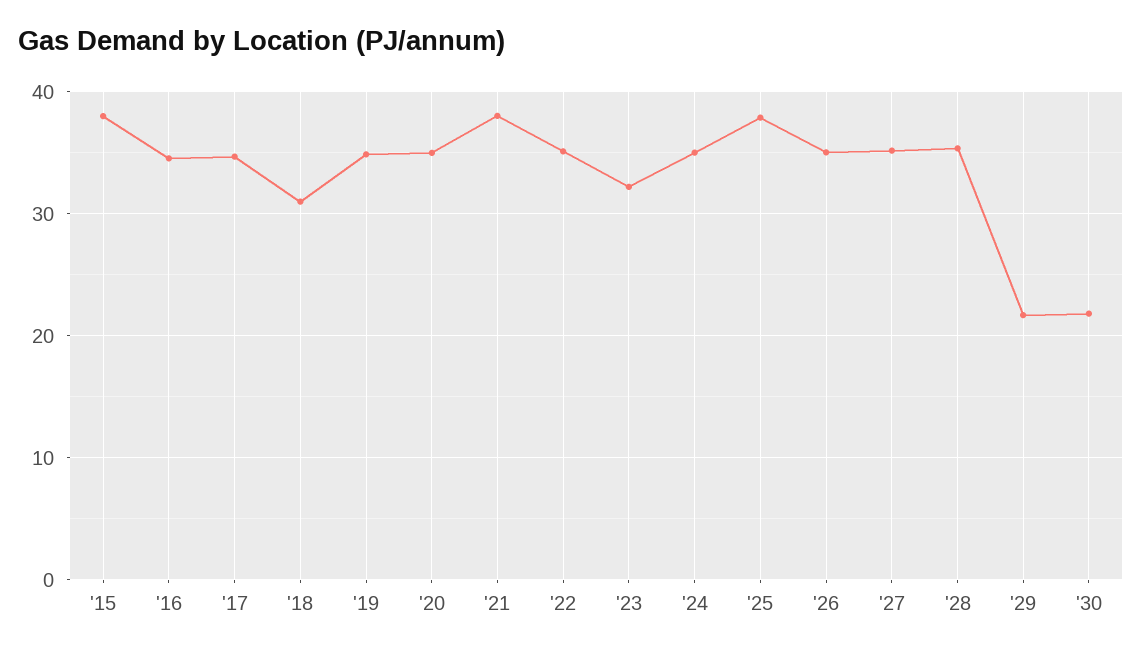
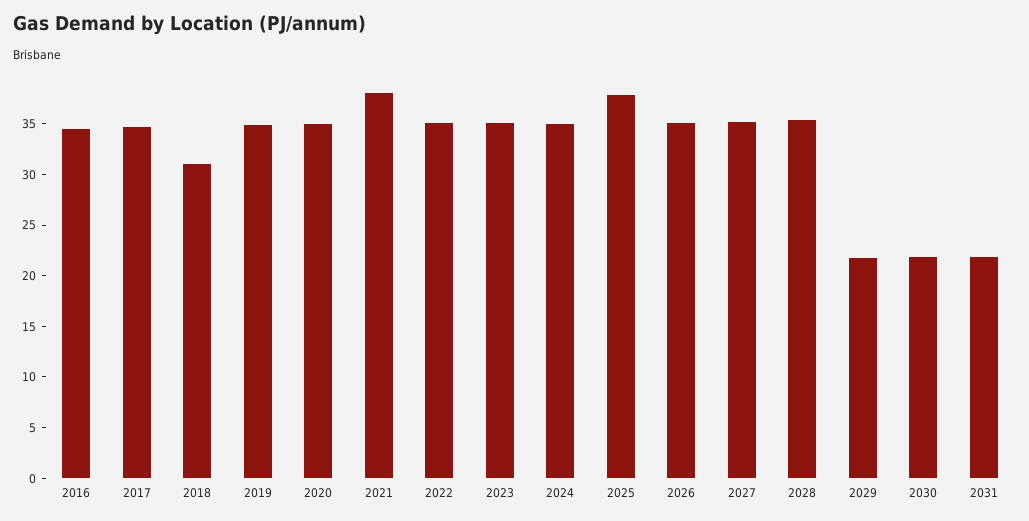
'15: 38 -> none
'23: 32 -> 35
2031: none -> 22

